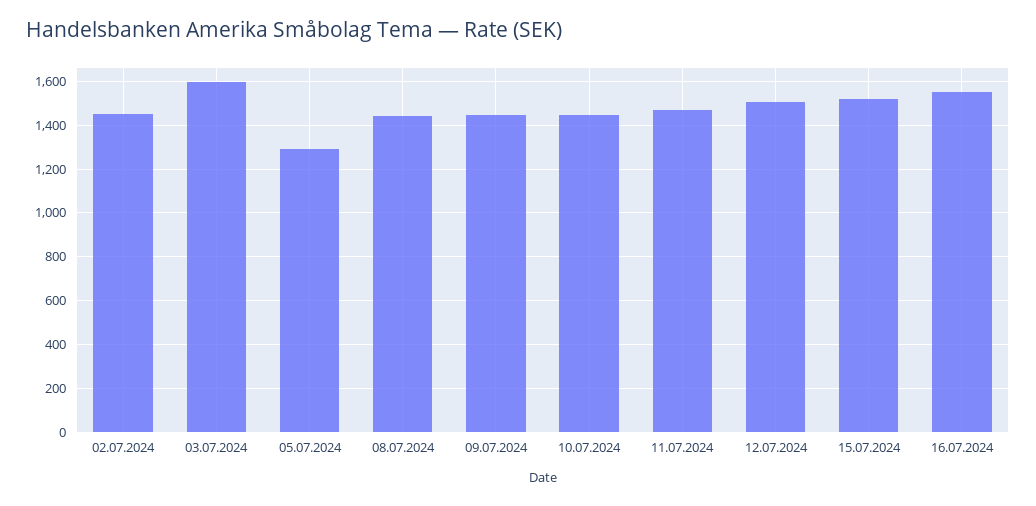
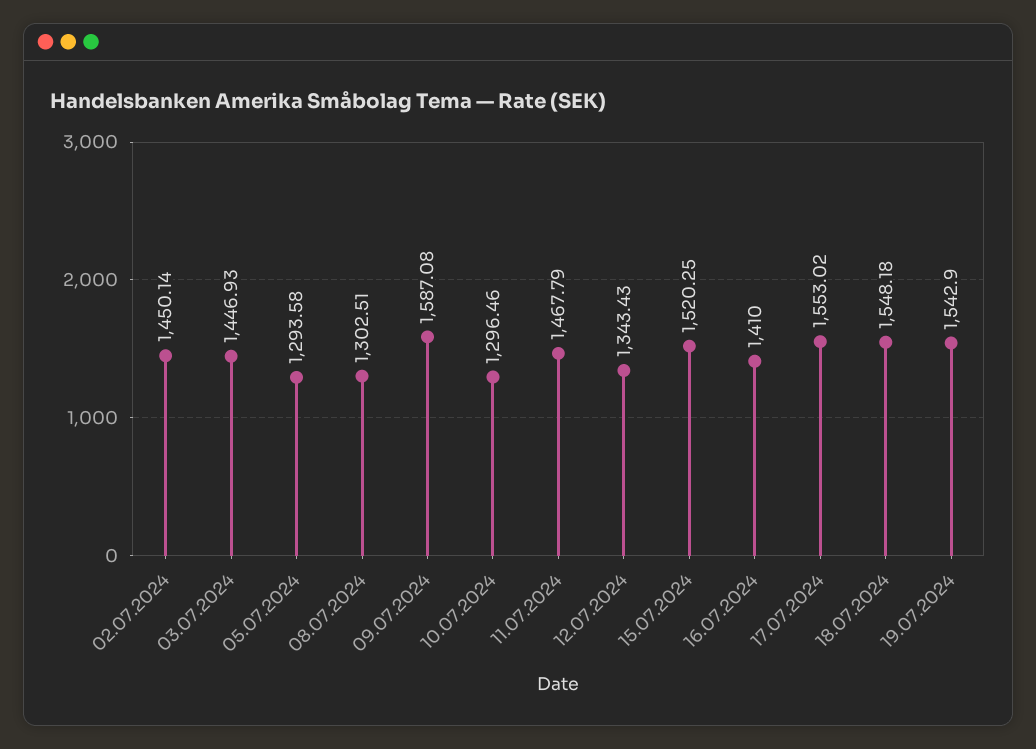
03.07.2024: 1600 -> 1446.93
08.07.2024: 1450 -> 1302.51
09.07.2024: 1450 -> 1587.08
10.07.2024: 1450 -> 1296.46
12.07.2024: 1500 -> 1343.43
16.07.2024: 1550 -> 1410
17.07.2024: none -> 1553.02
18.07.2024: none -> 1548.18
19.07.2024: none -> 1542.9

